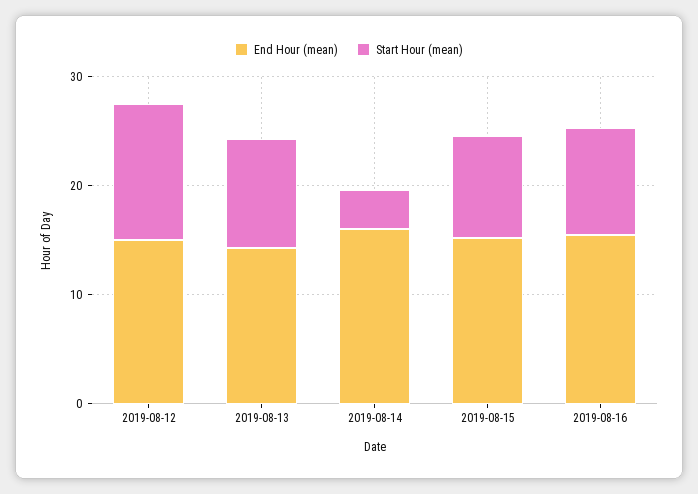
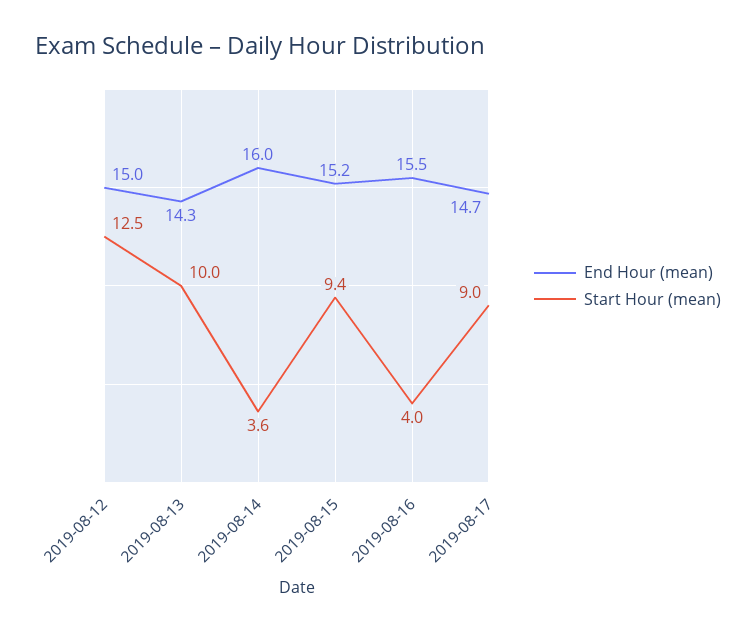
Start Hour (mean), 2019-08-16: 10 -> 4
End Hour (mean), 2019-08-17: none -> 14.7
Start Hour (mean), 2019-08-17: none -> 9

